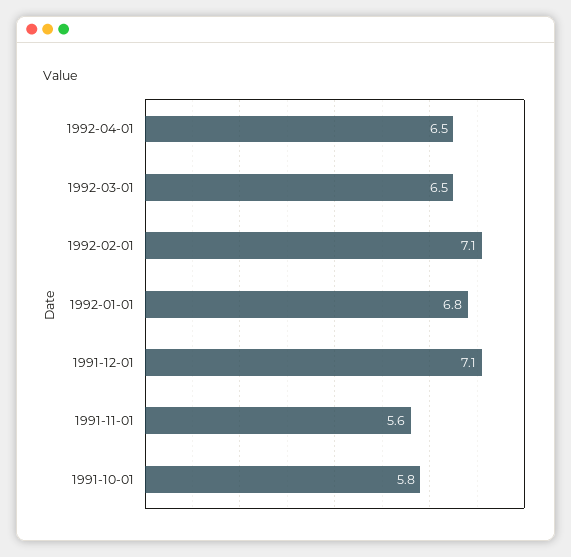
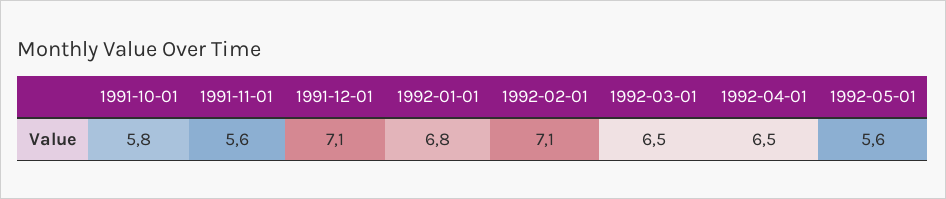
1992-05-01: none -> 5.6

